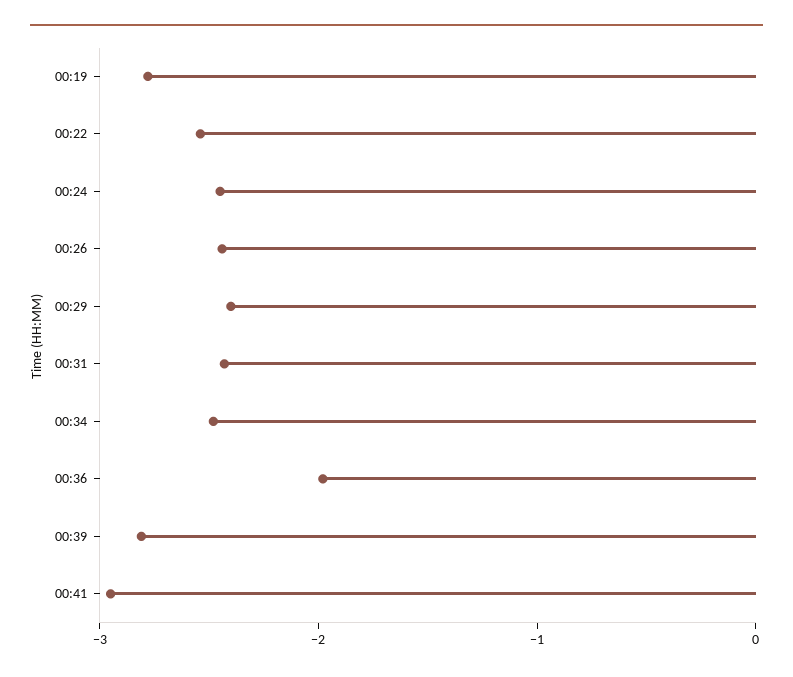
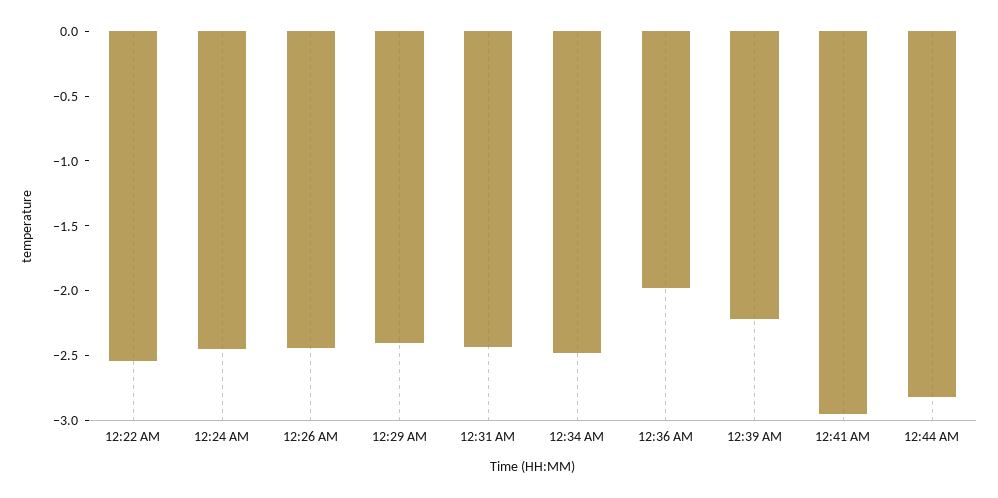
00:19: -2.8 -> none
00:39: -2.8 -> -2.2
12:44 AM: none -> -2.8

